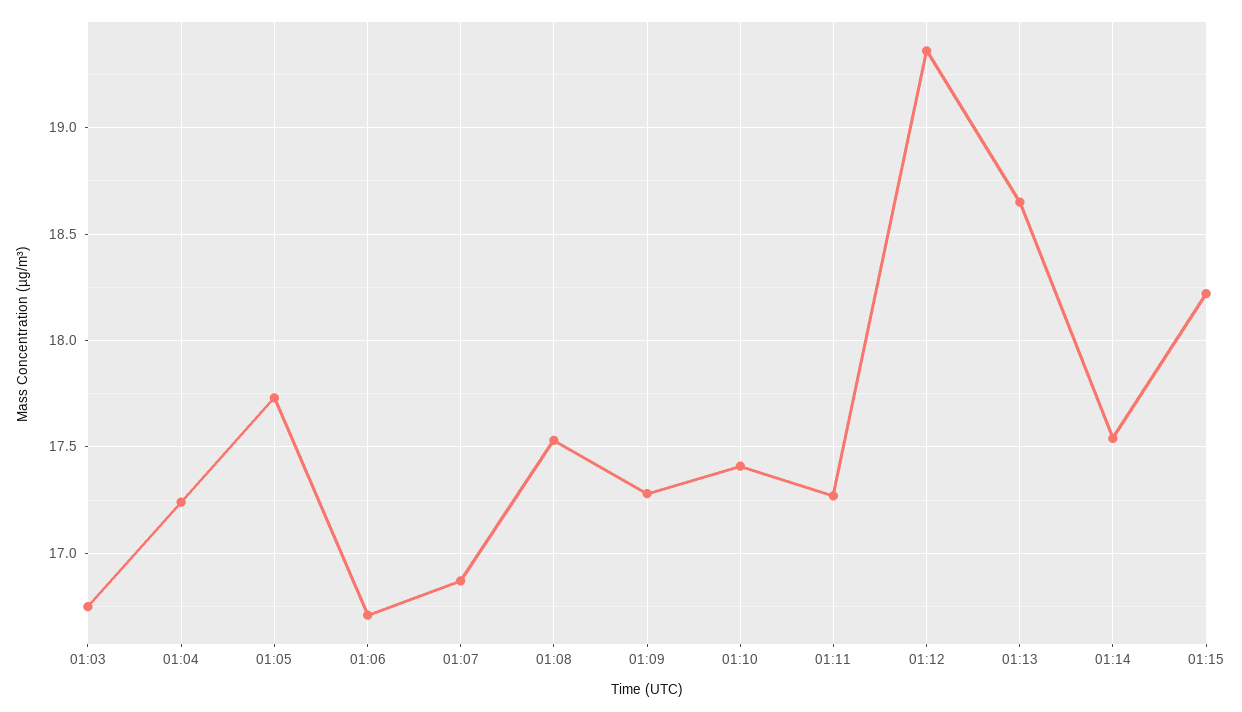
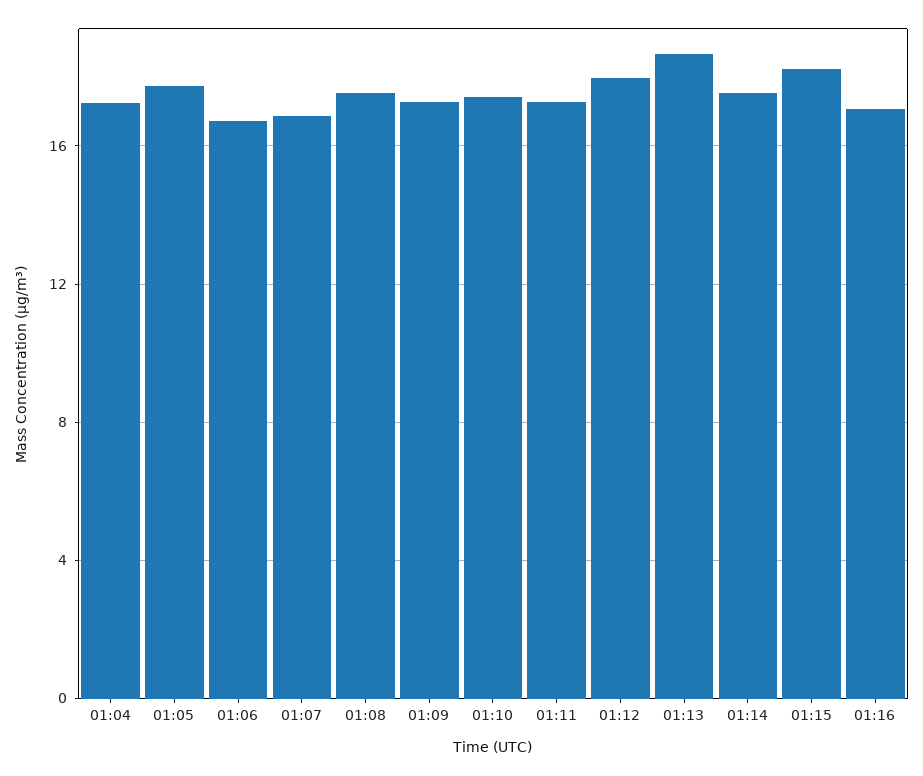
01:03: 16.75 -> none
01:12: 19.35 -> 18
01:16: none -> 17

